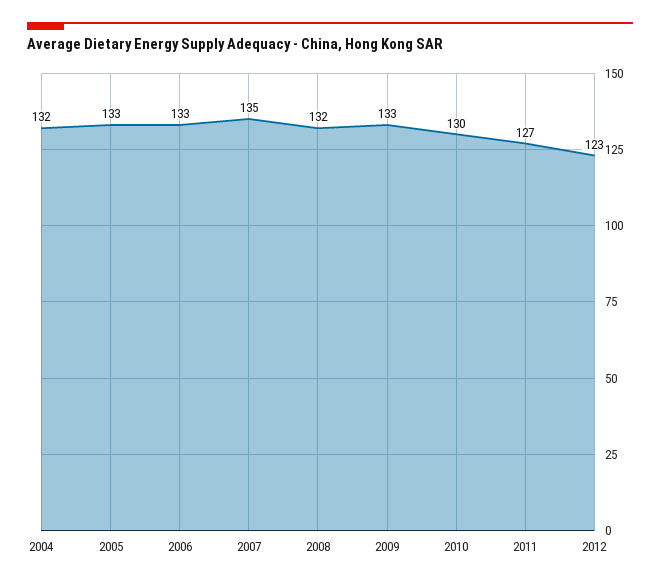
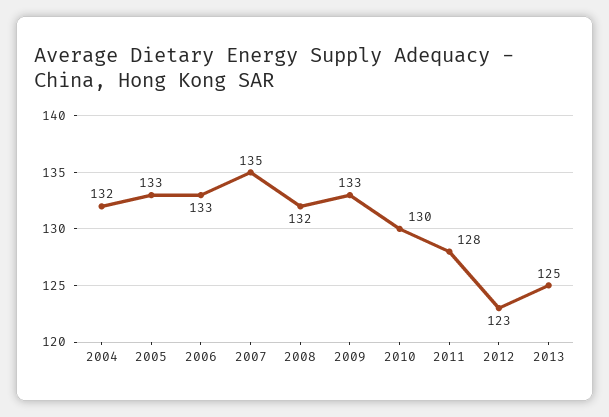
2011: 127 -> 128
2013: none -> 125

